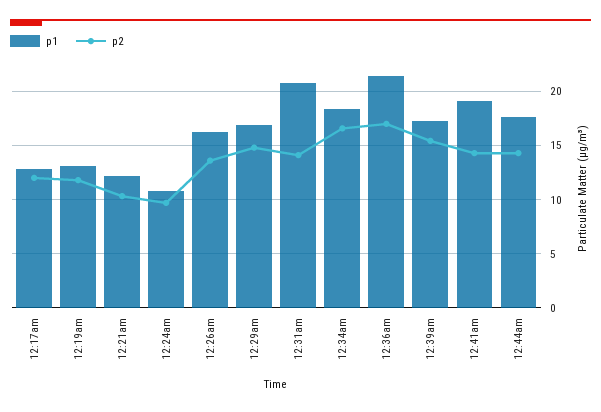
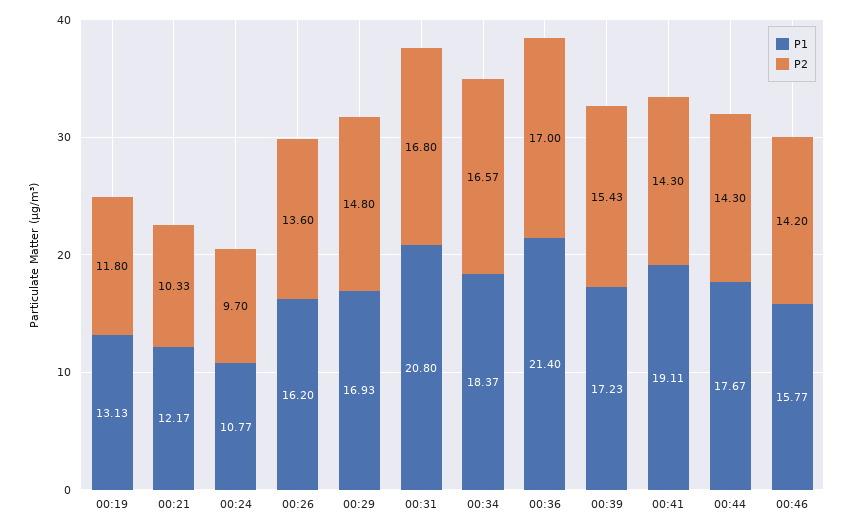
p1, 12:17am: 13 -> none
p2, 12:17am: 12 -> none
p2, 12:31am: 14 -> 16.8
p1, 00:46: none -> 15.77
p2, 00:46: none -> 14.2

